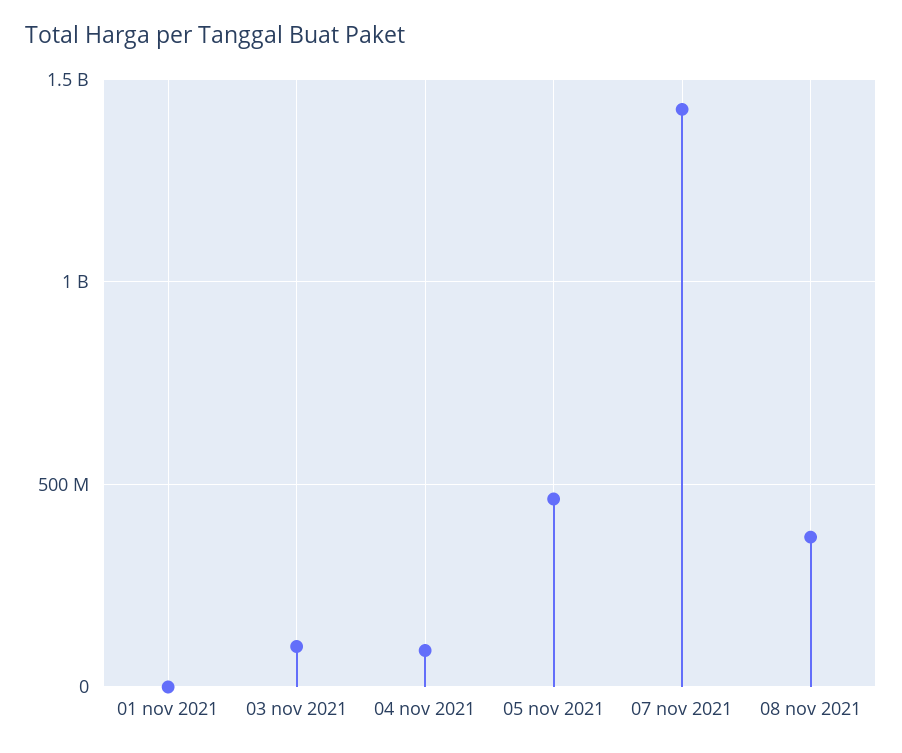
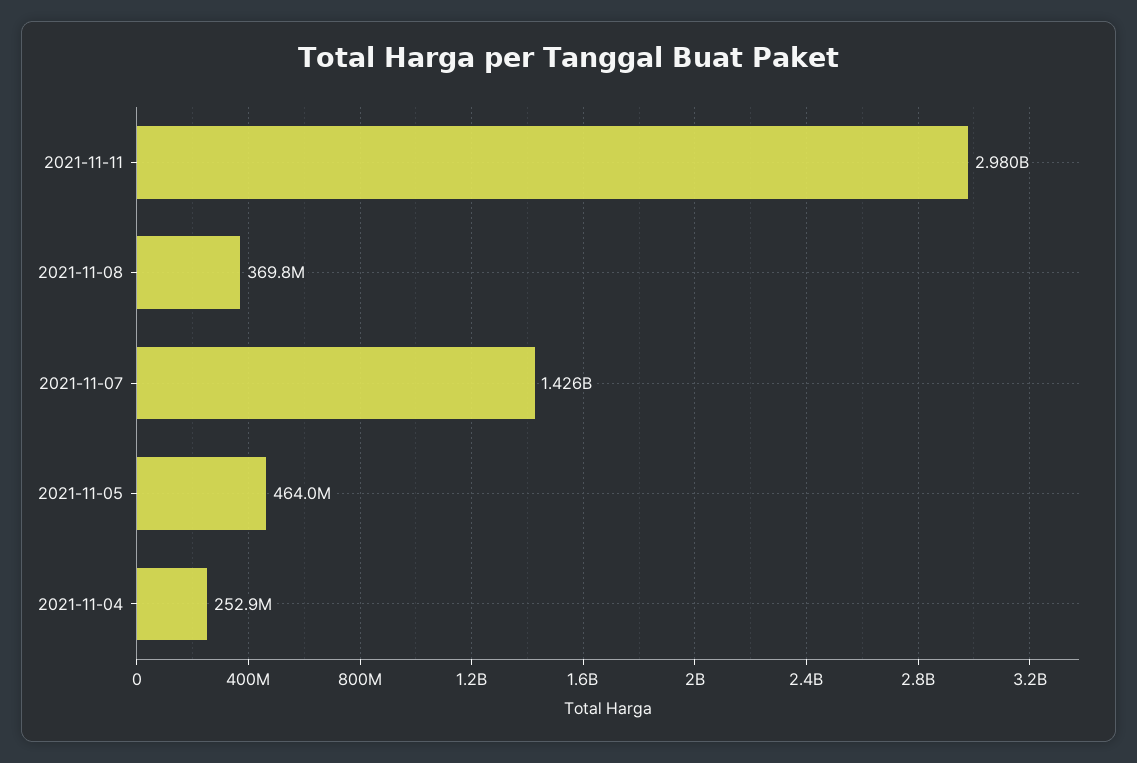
01 nov 2021: 0 -> none
03 nov 2021: 100000000 -> none
04 nov 2021: 100000000 -> 252900000
2021-11-11: none -> 2980000000

